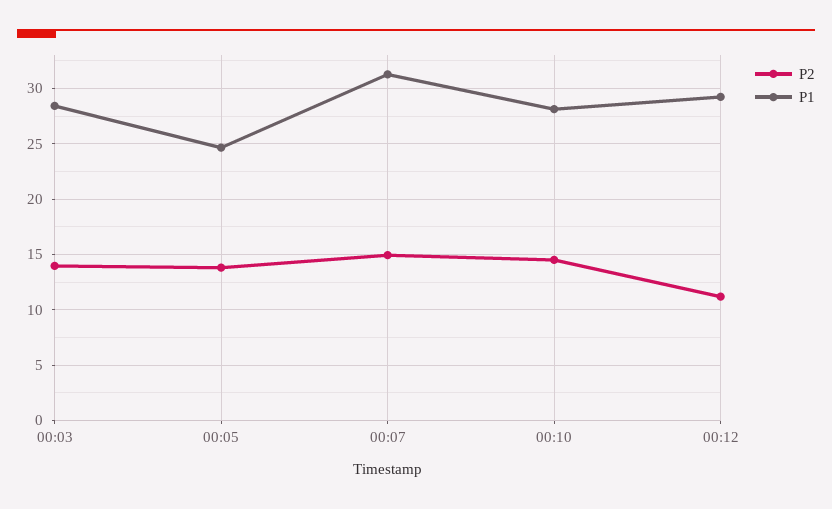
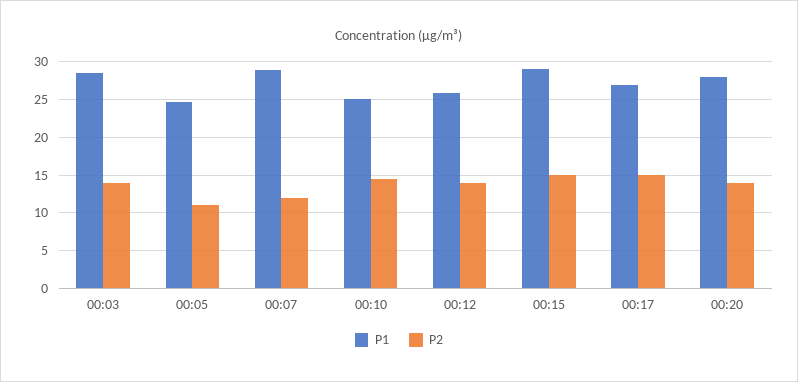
P2, 00:05: 14 -> 11
P2, 00:07: 15 -> 12
P1, 00:07: 31 -> 29
P1, 00:10: 28 -> 25
P2, 00:12: 11 -> 14
P1, 00:12: 29 -> 26
P1, 00:15: none -> 29
P2, 00:15: none -> 15
P1, 00:17: none -> 27
P2, 00:17: none -> 15
P1, 00:20: none -> 28
P2, 00:20: none -> 14

